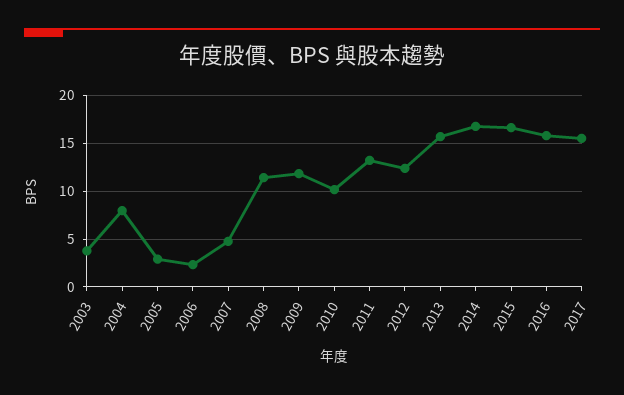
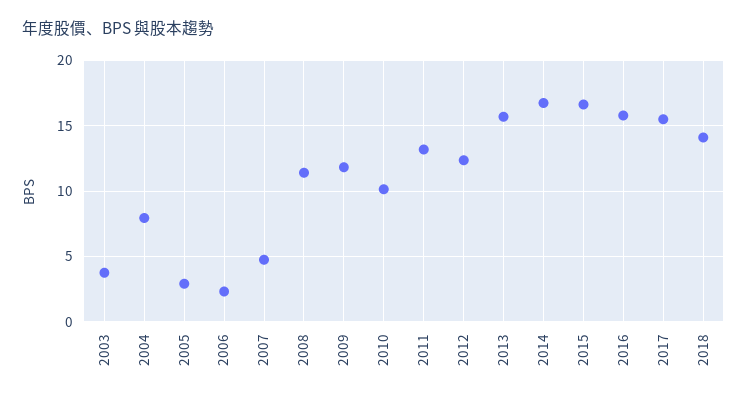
2018: none -> 14

